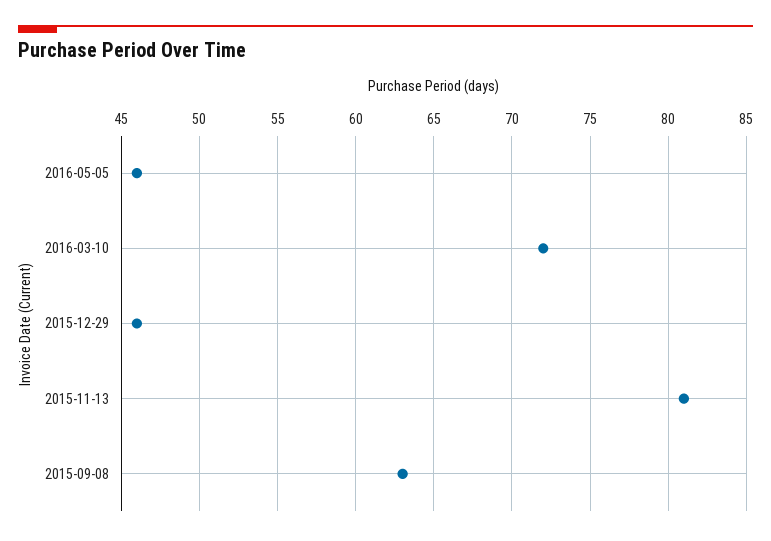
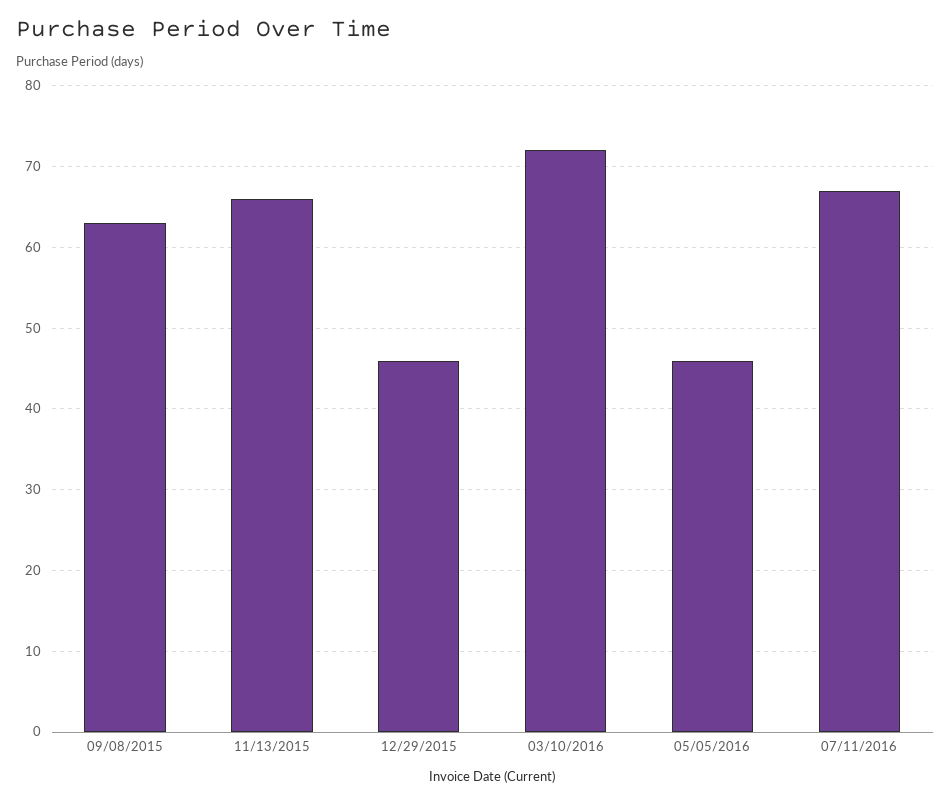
2015-11-13: 81 -> 66
07/11/2016: none -> 67

